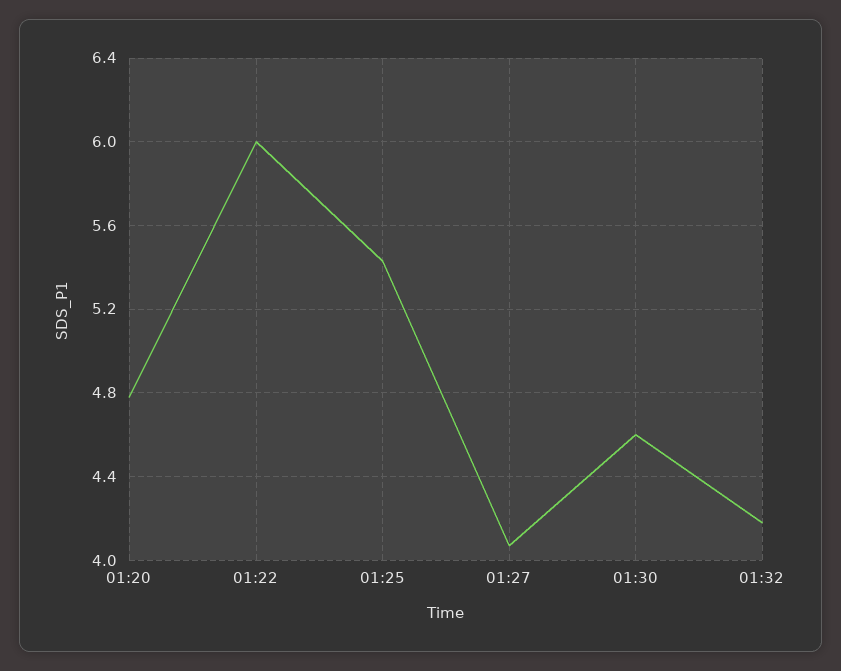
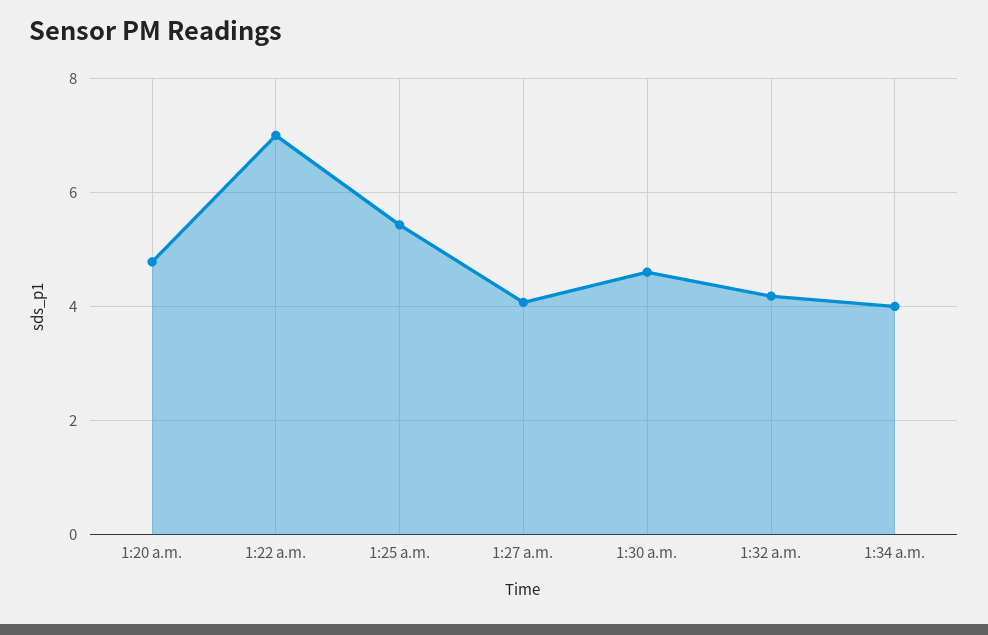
01:22: 6 -> 7
1:34 a.m.: none -> 4

